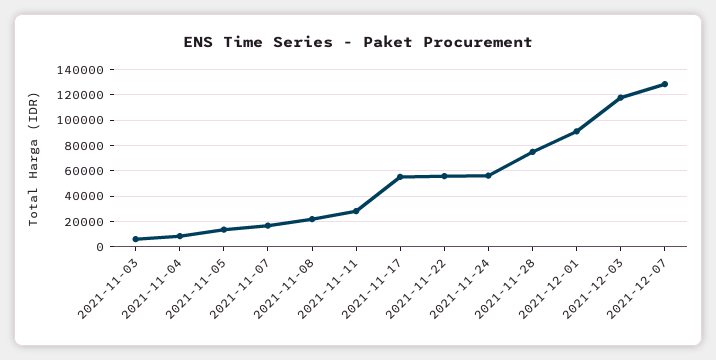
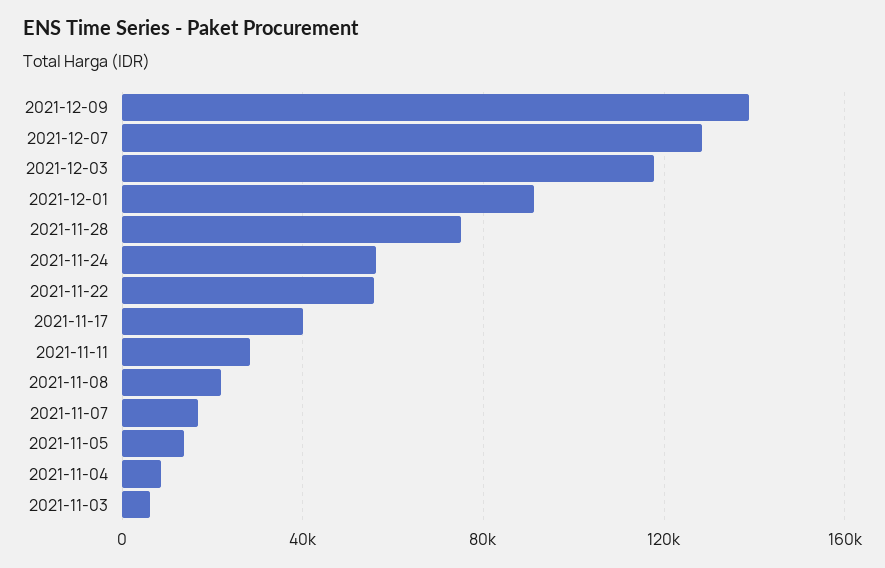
2021-11-17: 55000 -> 40000
2021-12-09: none -> 140000

